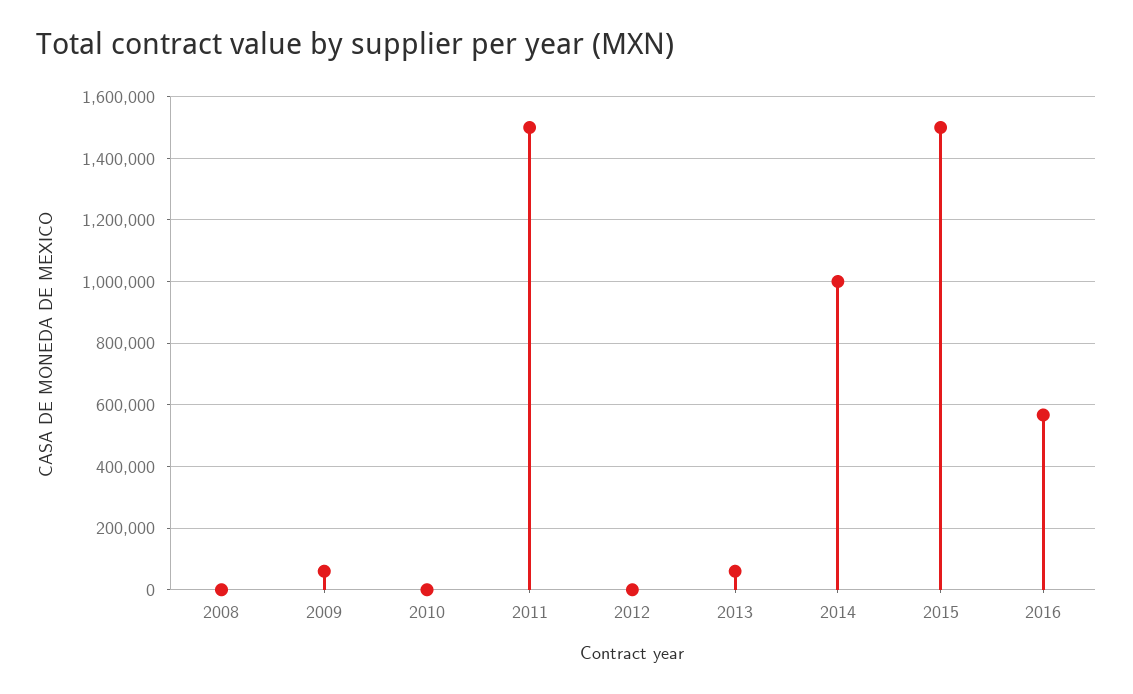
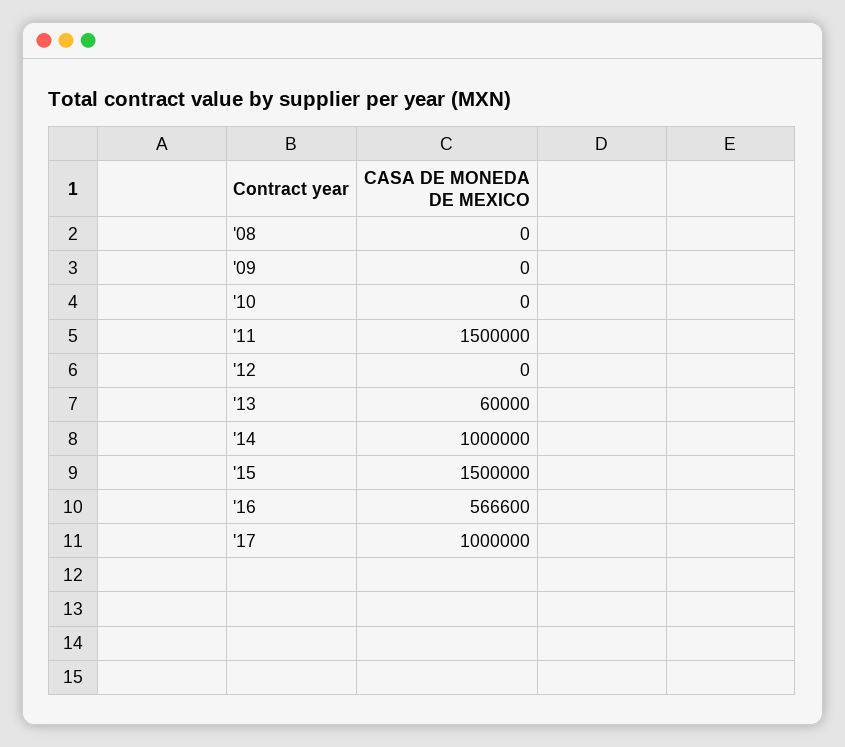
2009: 60000 -> 0
'17: none -> 1000000

